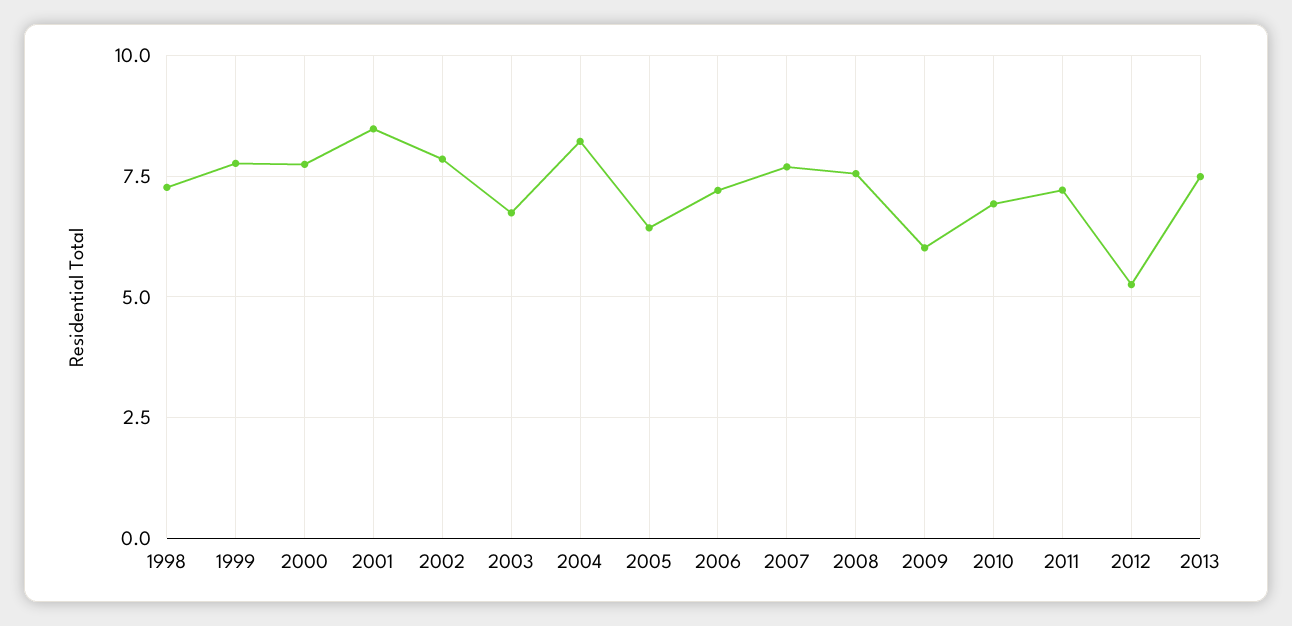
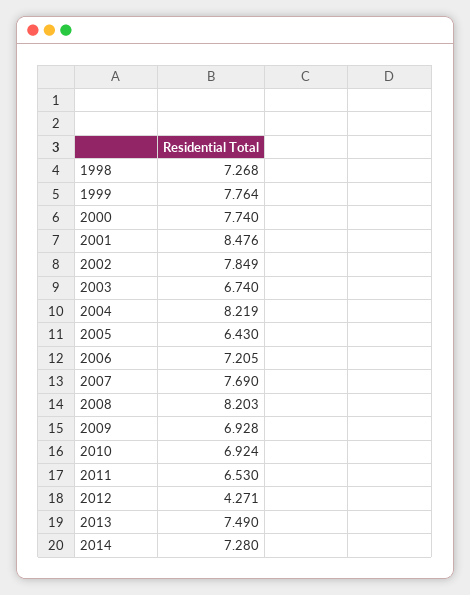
2008: 7.5 -> 8.203
2009: 6 -> 6.928
2011: 7.25 -> 6.53
2012: 5.25 -> 4.271
2014: none -> 7.28

